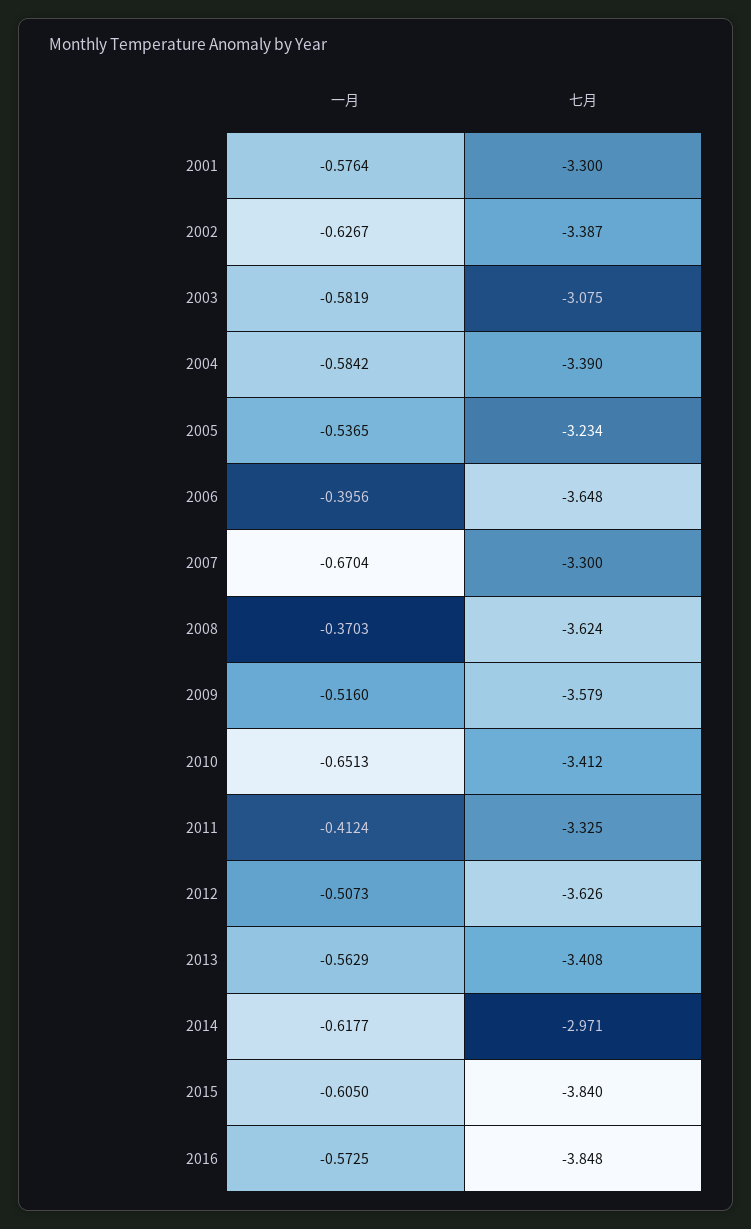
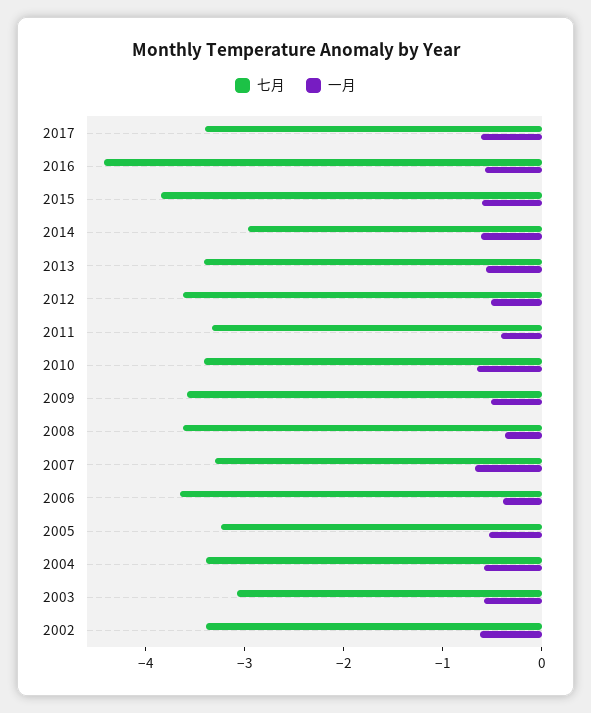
一月, 2001: -0.5764 -> none
七月, 2001: -3.3 -> none
七月, 2016: -3.848 -> -4.4
七月, 2017: none -> -3.4
一月, 2017: none -> -0.6

